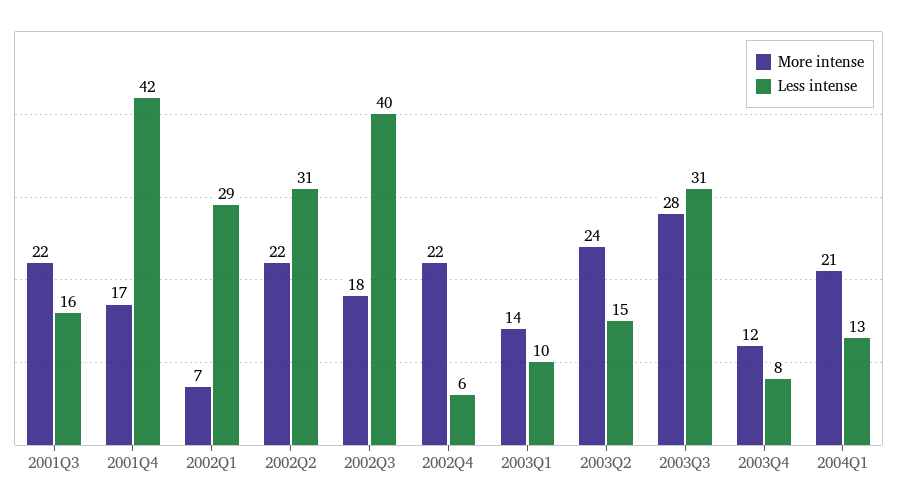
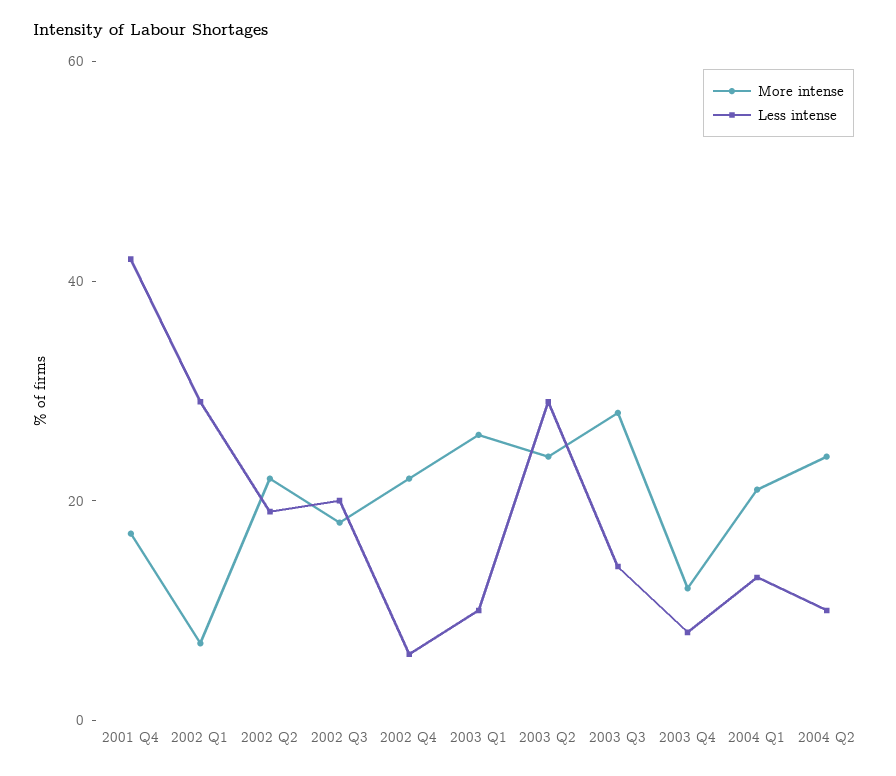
More intense, 2001Q3: 22 -> none
Less intense, 2001Q3: 16 -> none
Less intense, 2002Q2: 31 -> 20
Less intense, 2002Q3: 40 -> 20
More intense, 2003Q1: 14 -> 25
Less intense, 2003Q2: 15 -> 30
Less intense, 2003Q3: 31 -> 15
More intense, 2004 Q2: none -> 25
Less intense, 2004 Q2: none -> 10

